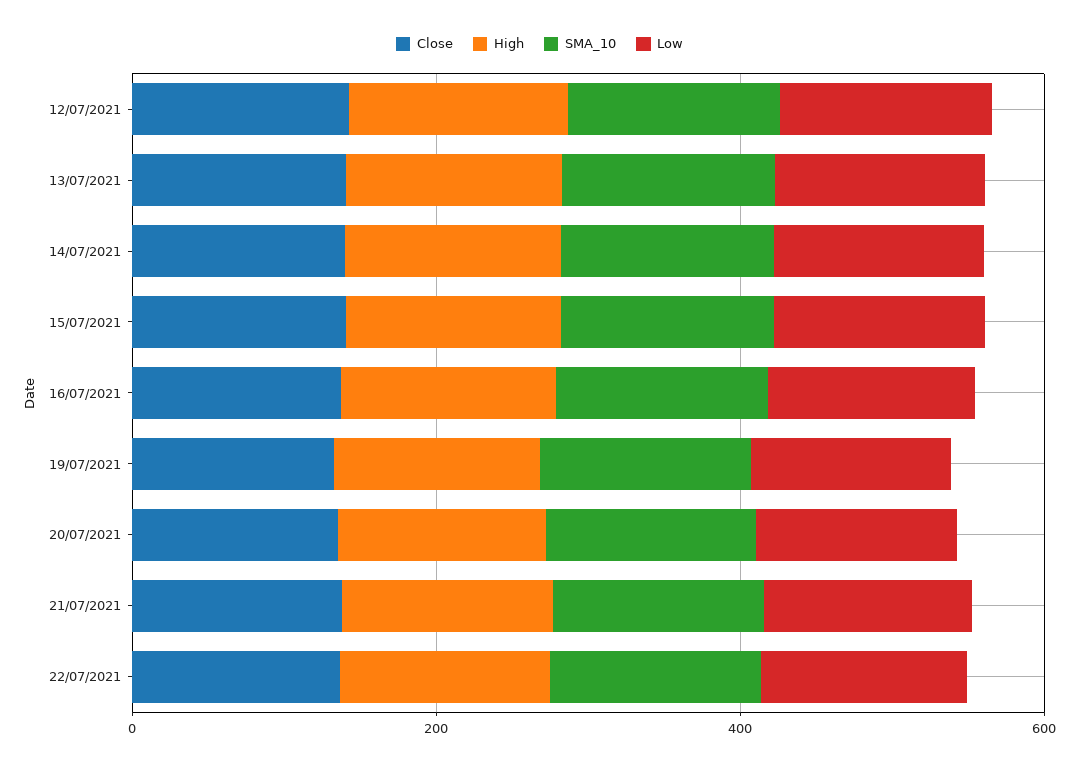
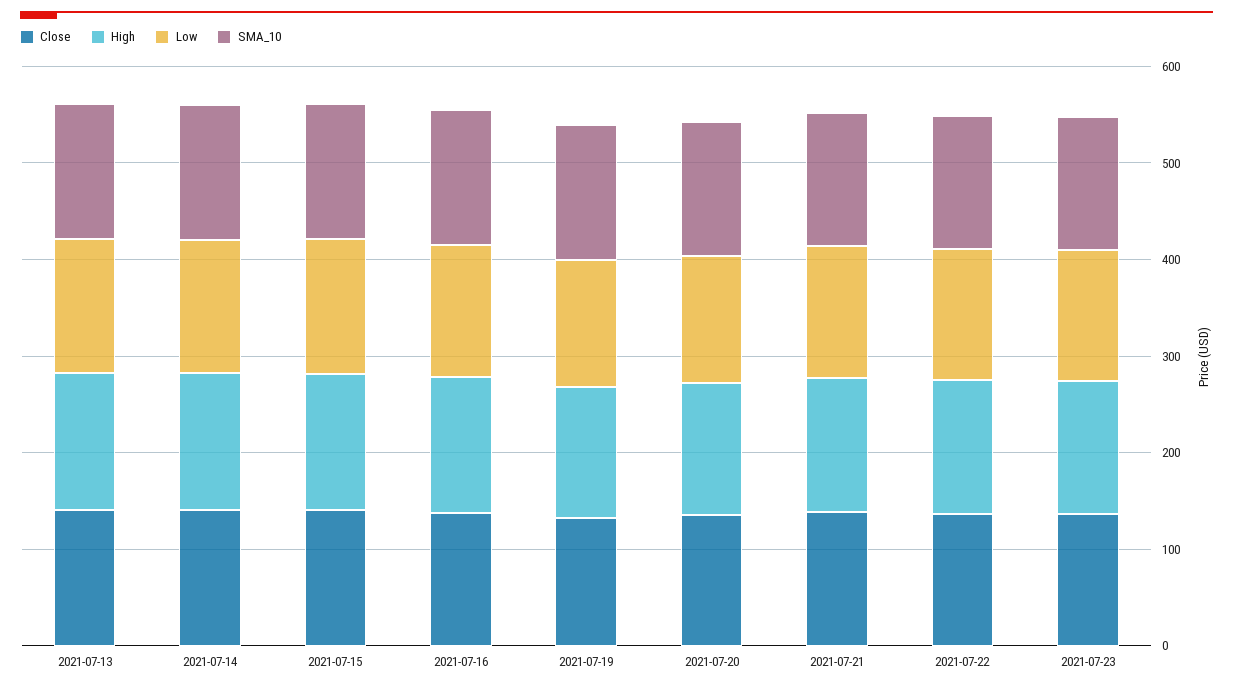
Close, 12/07/2021: 150 -> none
High, 12/07/2021: 150 -> none
SMA_10, 12/07/2021: 150 -> none
Low, 12/07/2021: 150 -> none
Close, 2021-07-23: none -> 140
High, 2021-07-23: none -> 140
Low, 2021-07-23: none -> 140
SMA_10, 2021-07-23: none -> 140

